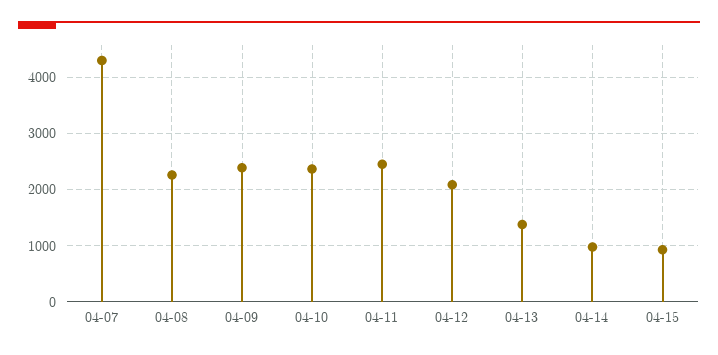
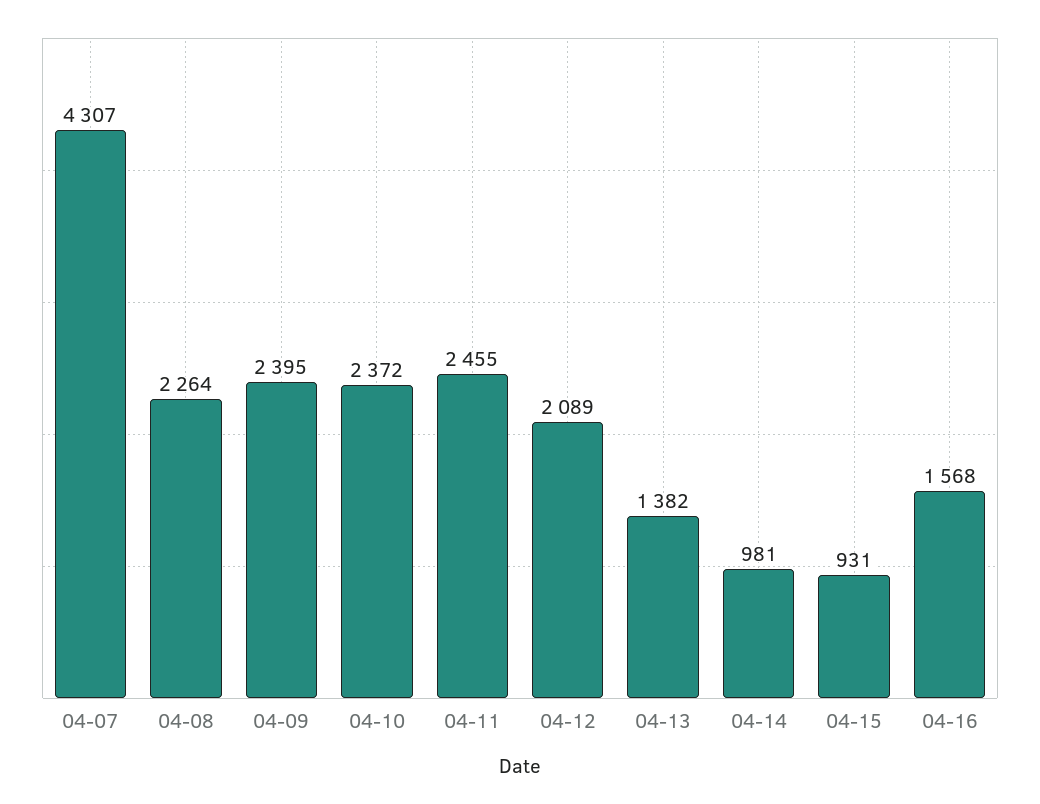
04-16: none -> 1568

